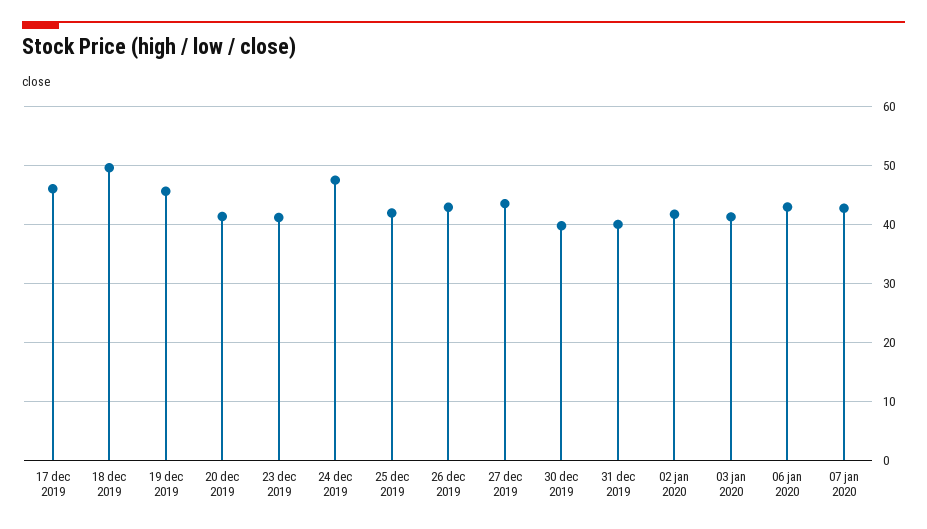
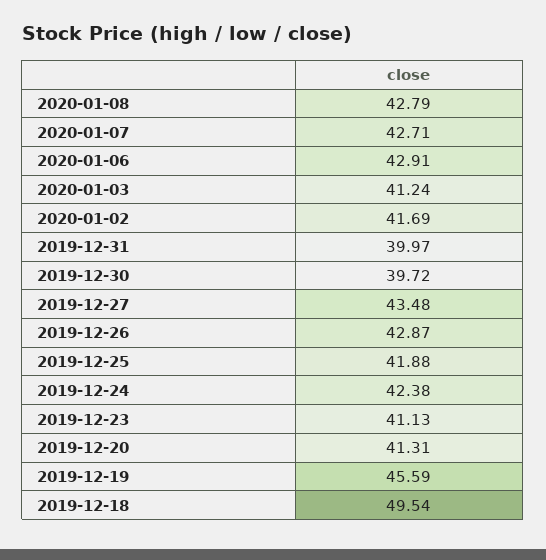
17 dec 2019: 46 -> none
24 dec 2019: 48 -> 42.38
2020-01-08: none -> 42.79

